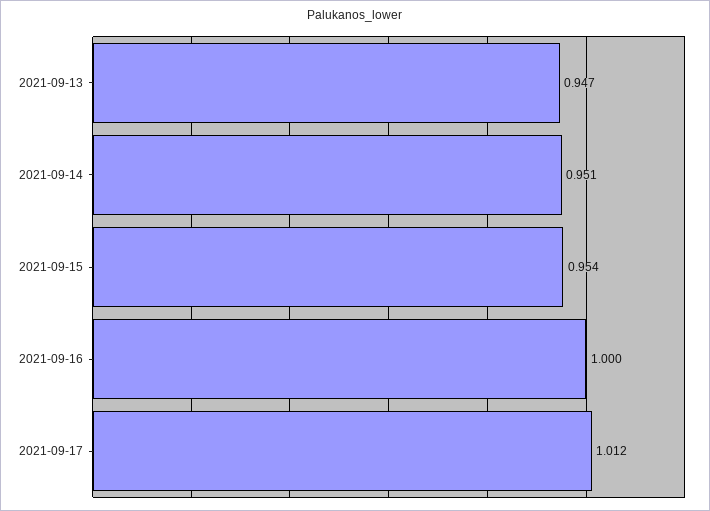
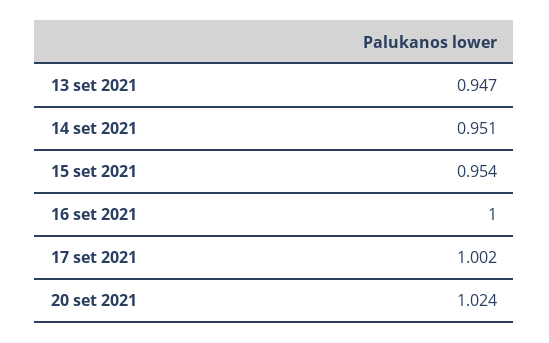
2021-09-17: 1.012 -> 1.002
20 set 2021: none -> 1.024

